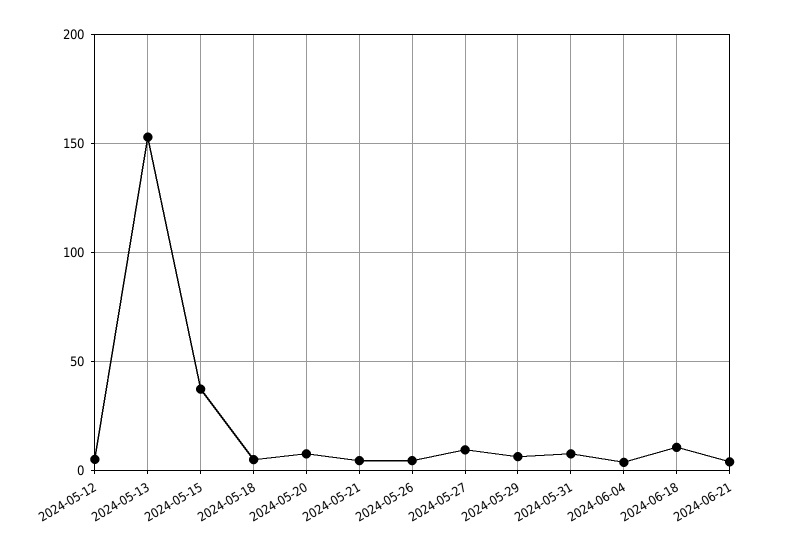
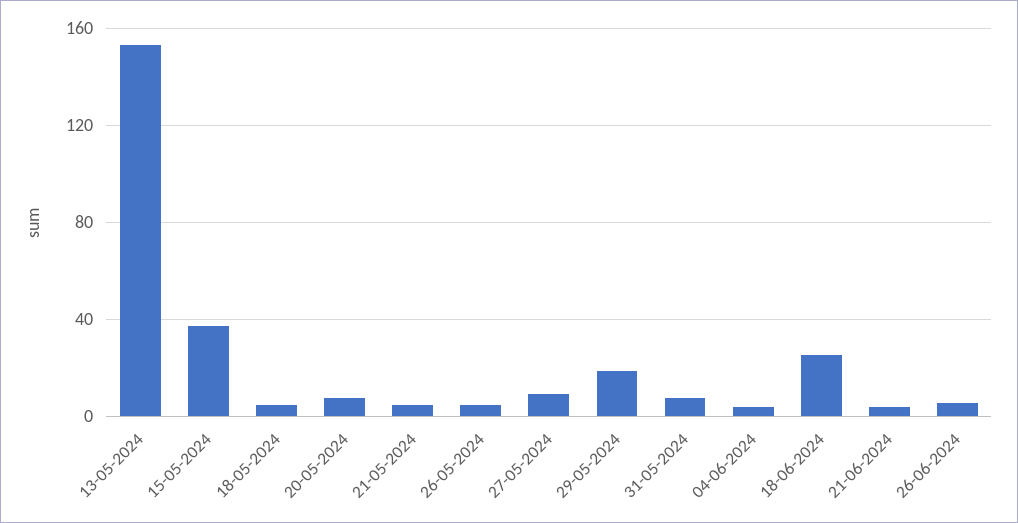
2024-05-12: 5 -> none
2024-05-29: 5 -> 20
2024-06-18: 10 -> 25
26-06-2024: none -> 5

